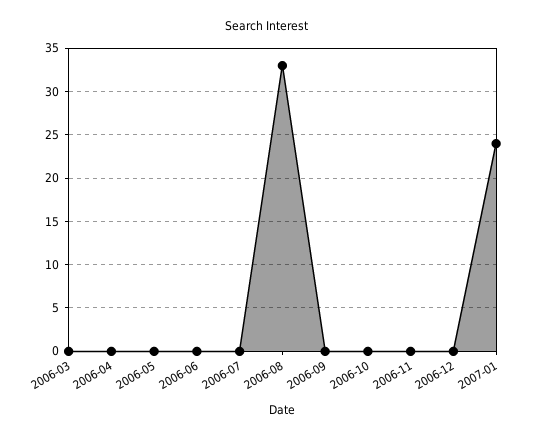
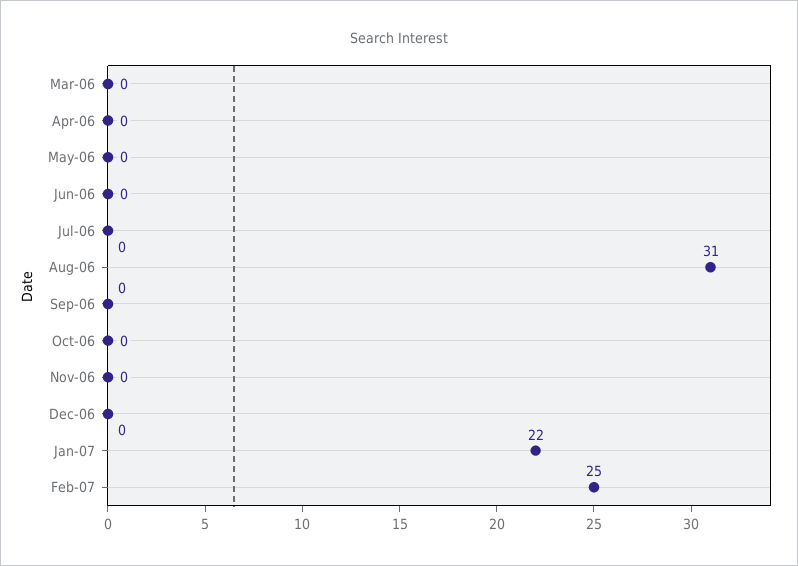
2006-08: 33 -> 31
2007-01: 24 -> 22
Feb-07: none -> 25

